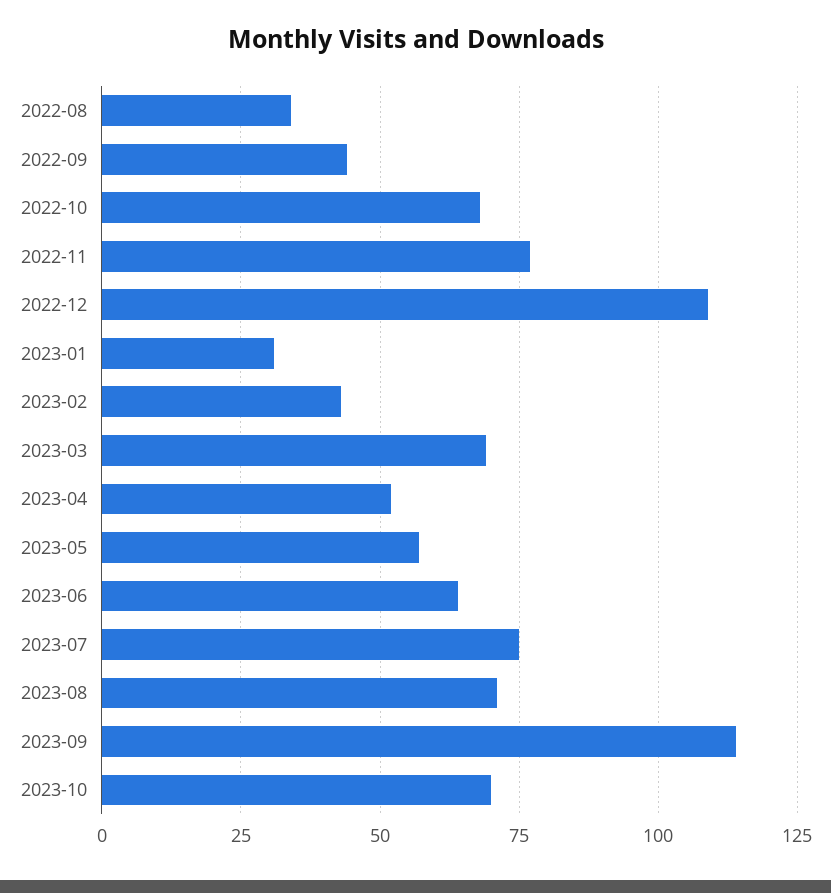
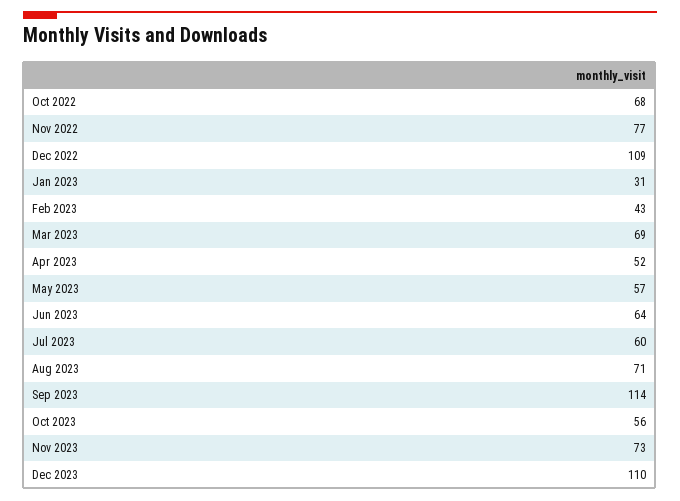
2022-08: 35 -> none
2022-09: 45 -> none
2023-07: 75 -> 60
2023-10: 70 -> 56
Nov 2023: none -> 73
Dec 2023: none -> 110

